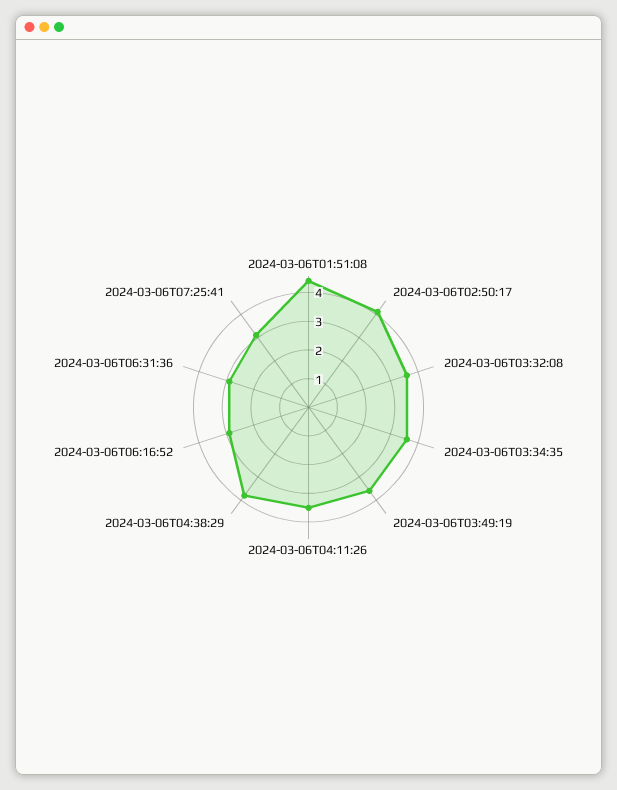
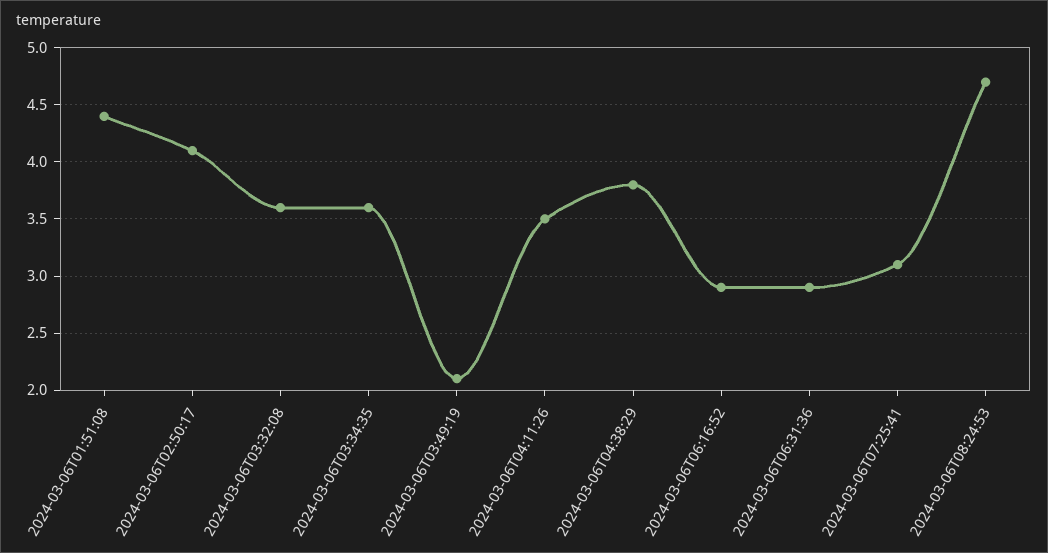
2024-03-06T03:49:19: 3.5 -> 2.1
2024-03-06T08:24:53: none -> 4.7

